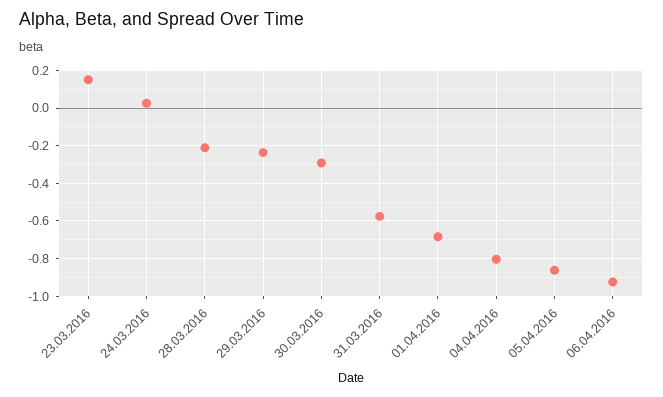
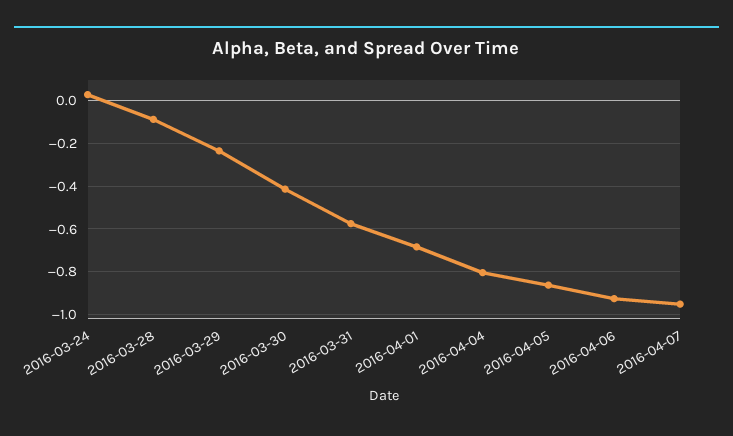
23.03.2016: 0.15 -> none
28.03.2016: -0.2 -> -0.1
30.03.2016: -0.3 -> -0.4
2016-04-07: none -> -0.95

